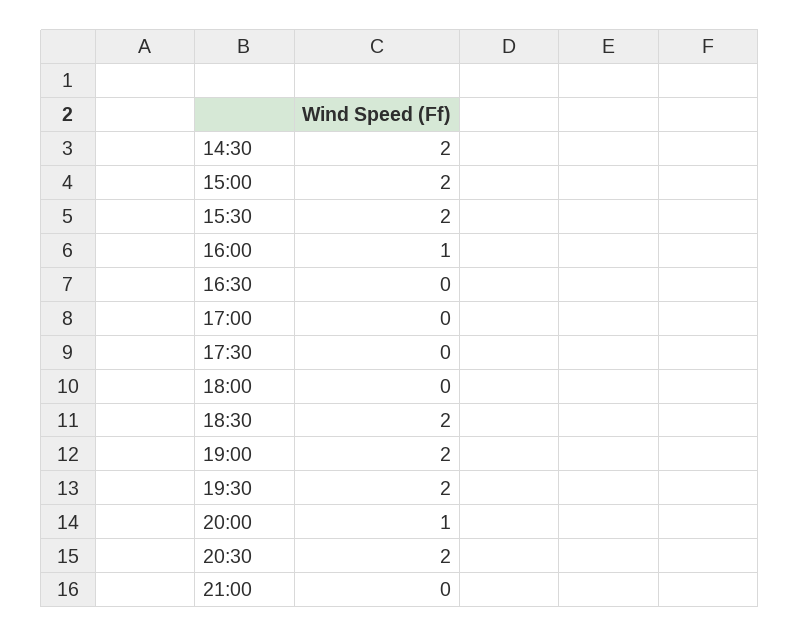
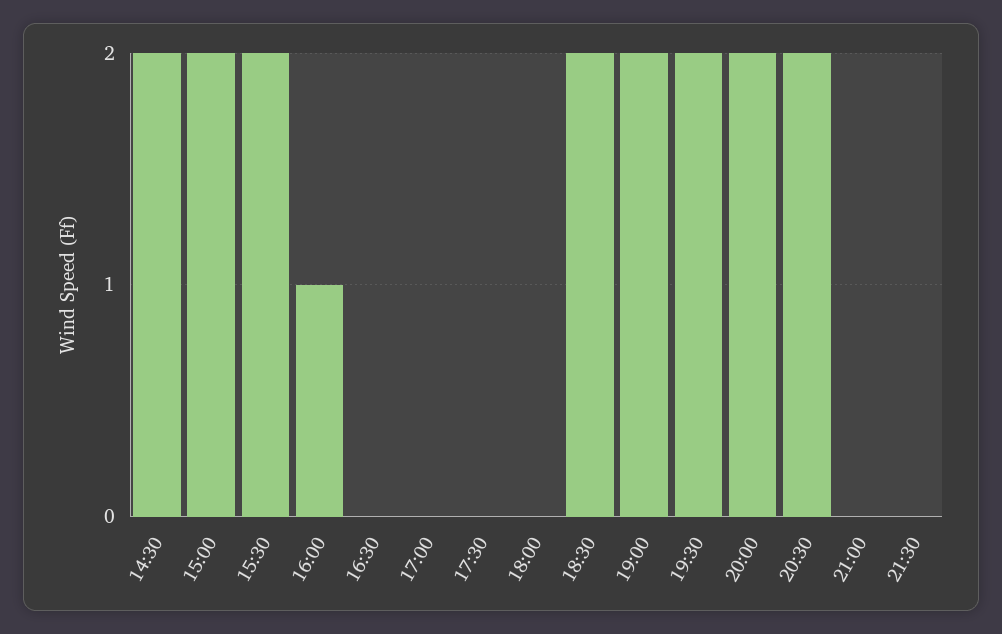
20:00: 1 -> 2
21:30: none -> 0

